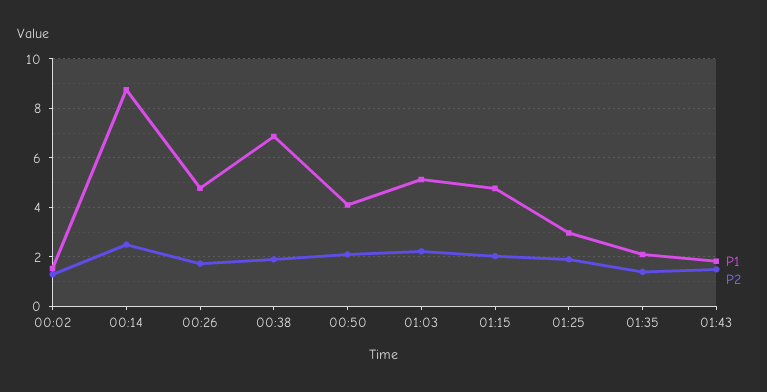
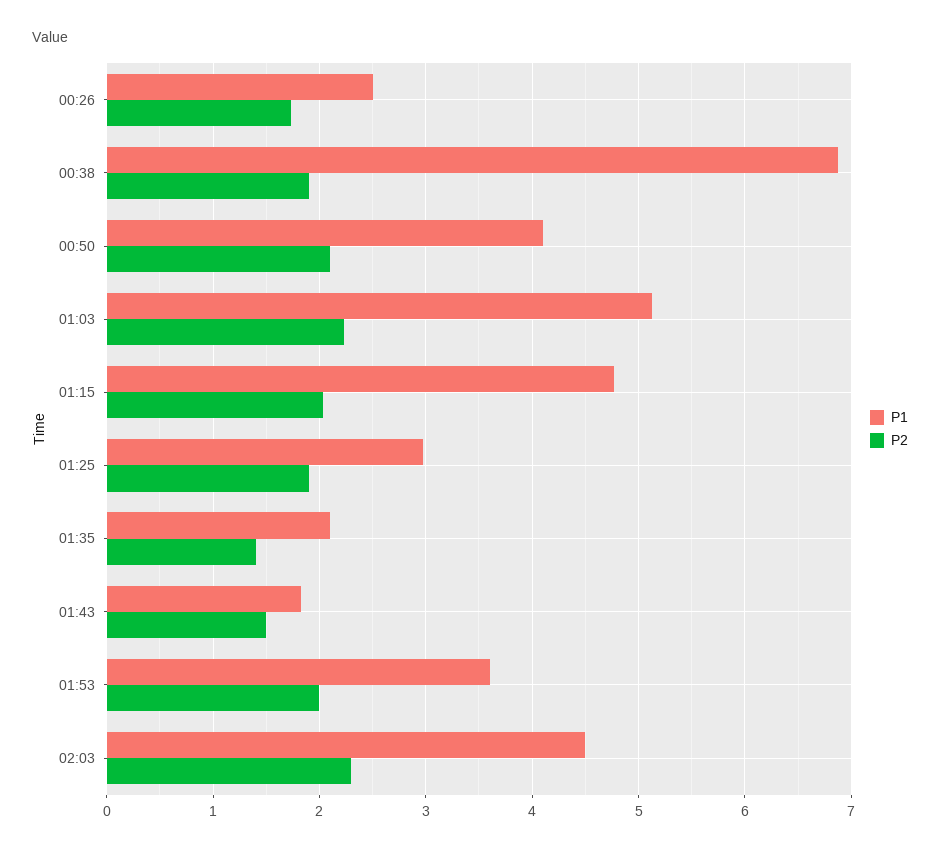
P1, 00:02: 1.5 -> none
P2, 00:02: 1.25 -> none
P1, 00:14: 8.75 -> none
P2, 00:14: 2.5 -> none
P1, 00:26: 4.75 -> 2.5
P1, 01:53: none -> 3.6
P2, 01:53: none -> 2
P1, 02:03: none -> 4.5
P2, 02:03: none -> 2.3

